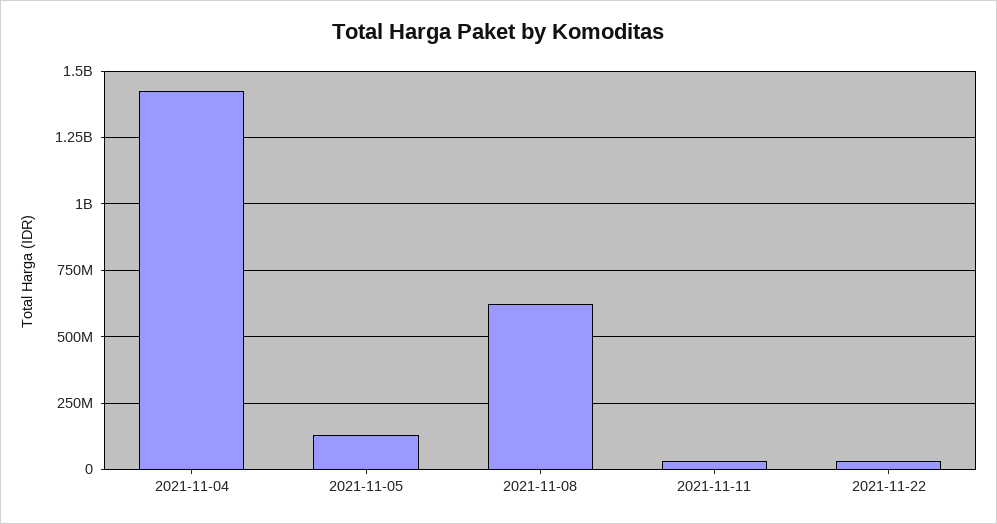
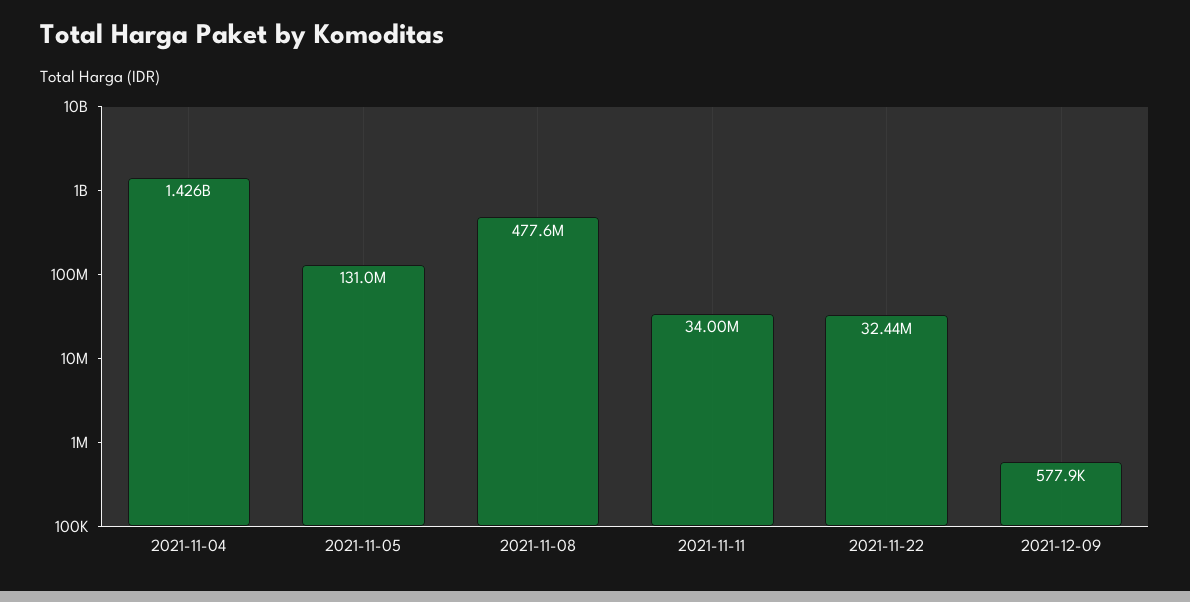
2021-11-08: 625000000 -> 477600000
2021-12-09: none -> 577900

